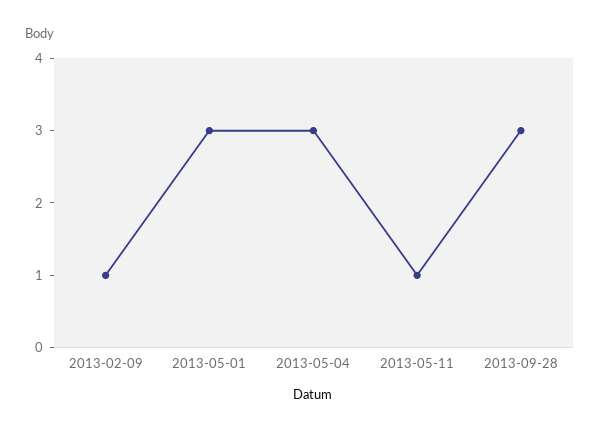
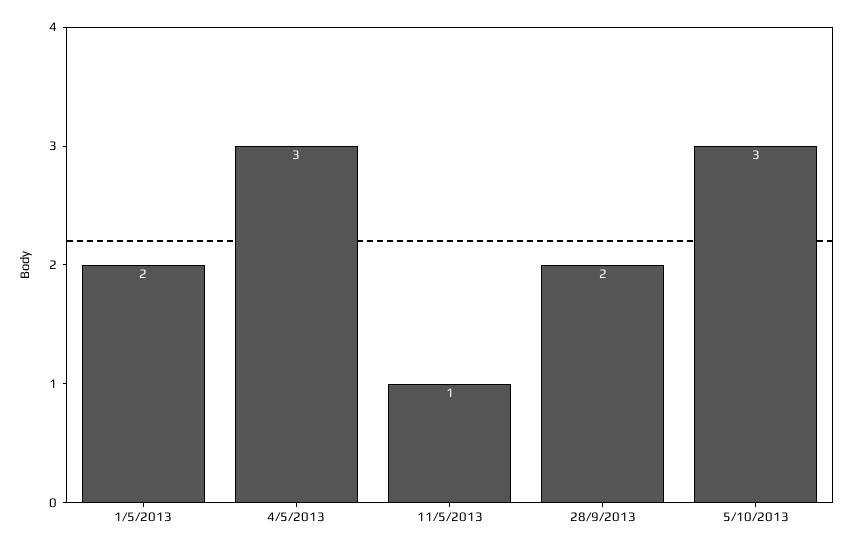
2013-02-09: 1 -> none
2013-05-01: 3 -> 2
2013-09-28: 3 -> 2
5/10/2013: none -> 3

